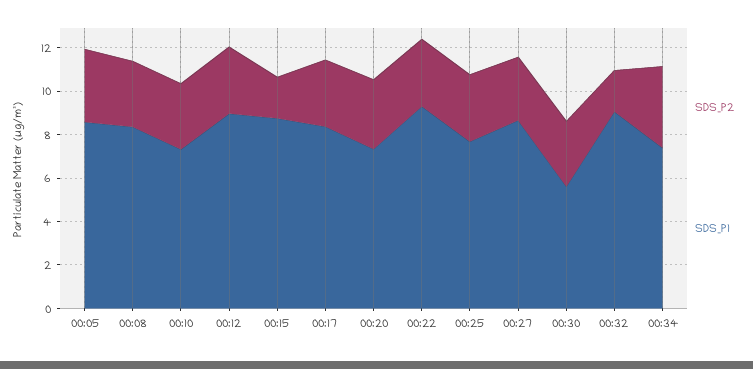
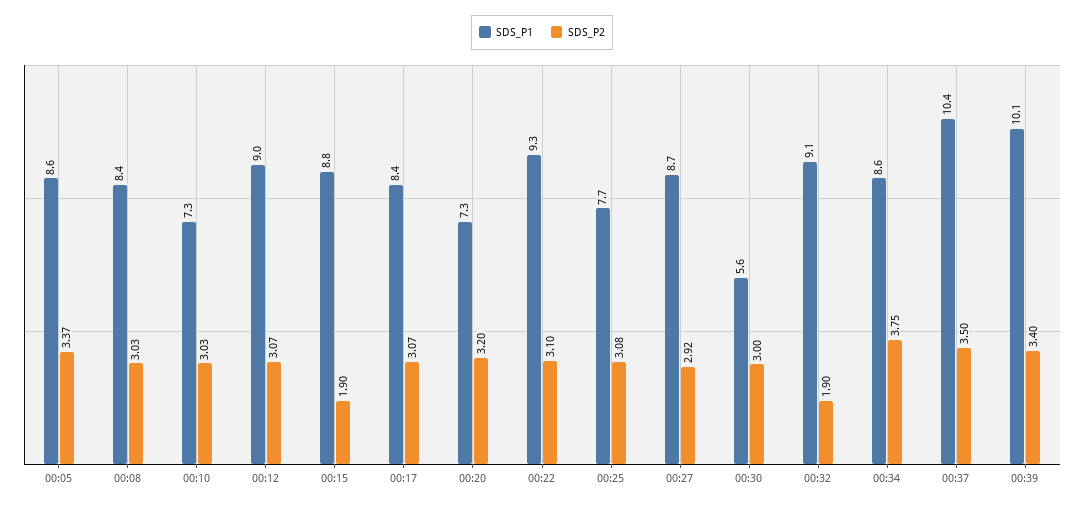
SDS_P1, 00:34: 7.5 -> 8.6
SDS_P1, 00:37: none -> 10.4
SDS_P2, 00:37: none -> 3.5
SDS_P1, 00:39: none -> 10.1
SDS_P2, 00:39: none -> 3.4

